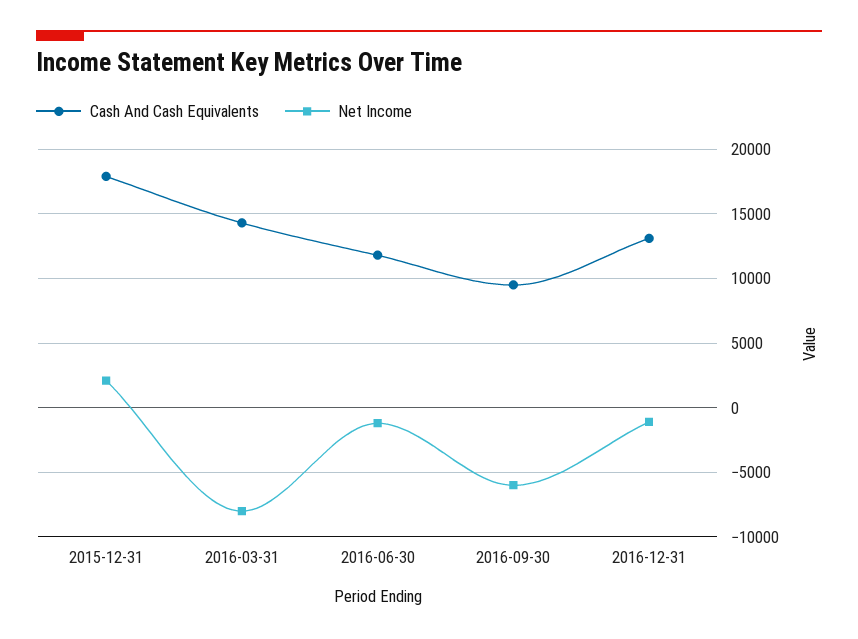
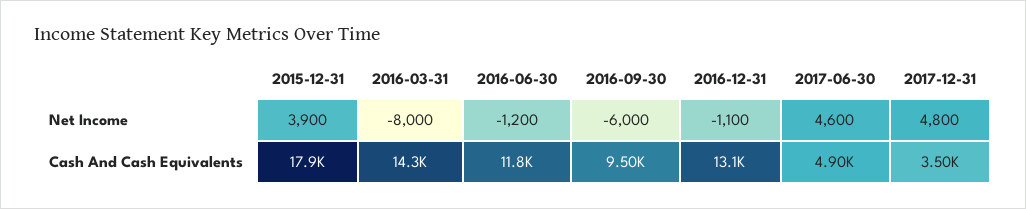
Net Income, 2015-12-31: 2000 -> 3900
Net Income, 2017-06-30: none -> 4600
Net Income, 2017-12-31: none -> 4800
Cash And Cash Equivalents, 2017-06-30: none -> 4900
Cash And Cash Equivalents, 2017-12-31: none -> 3500

